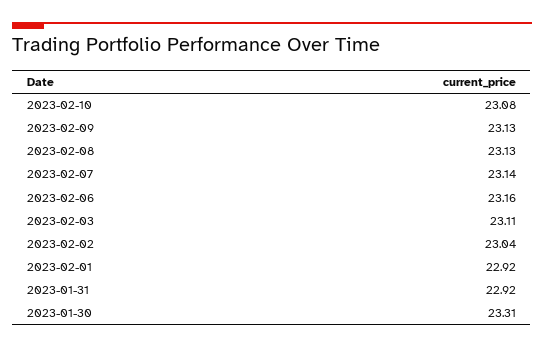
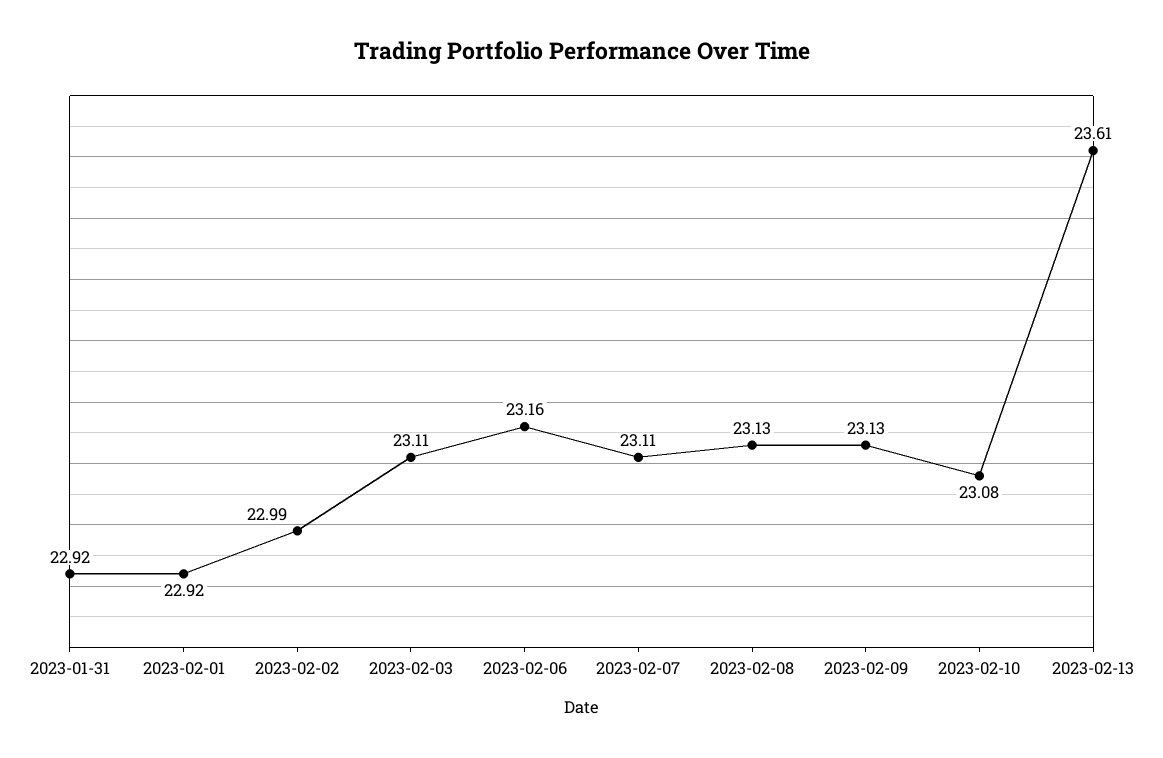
2023-02-07: 23.14 -> 23.11
2023-02-02: 23.04 -> 22.99
2023-01-30: 23.31 -> none
2023-02-13: none -> 23.61

